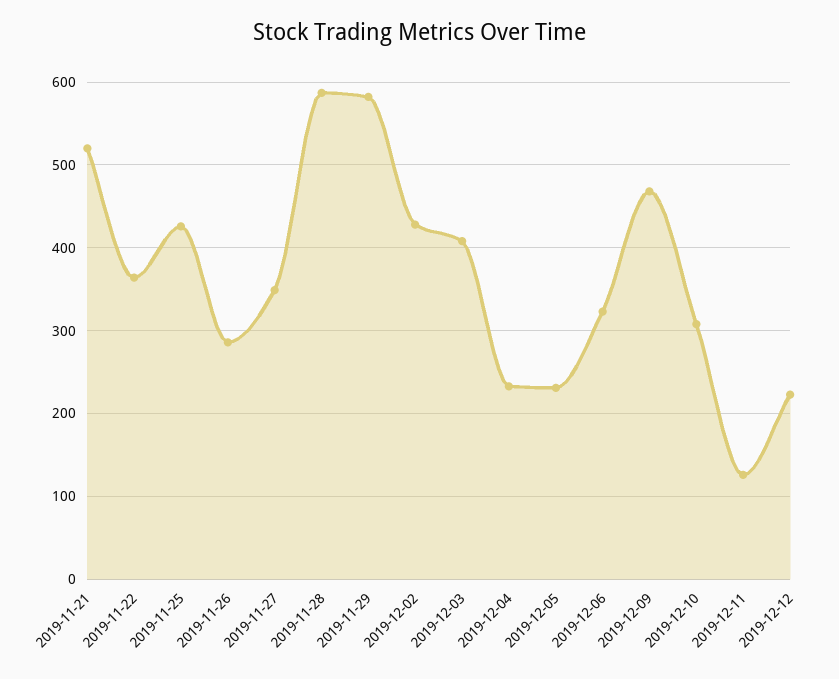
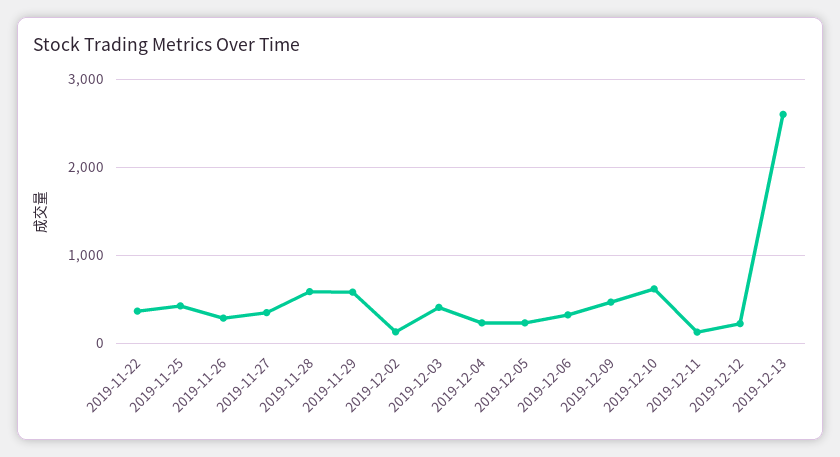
2019-11-21: 520 -> none
2019-12-02: 430 -> 100
2019-12-10: 310 -> 600
2019-12-13: none -> 2600

